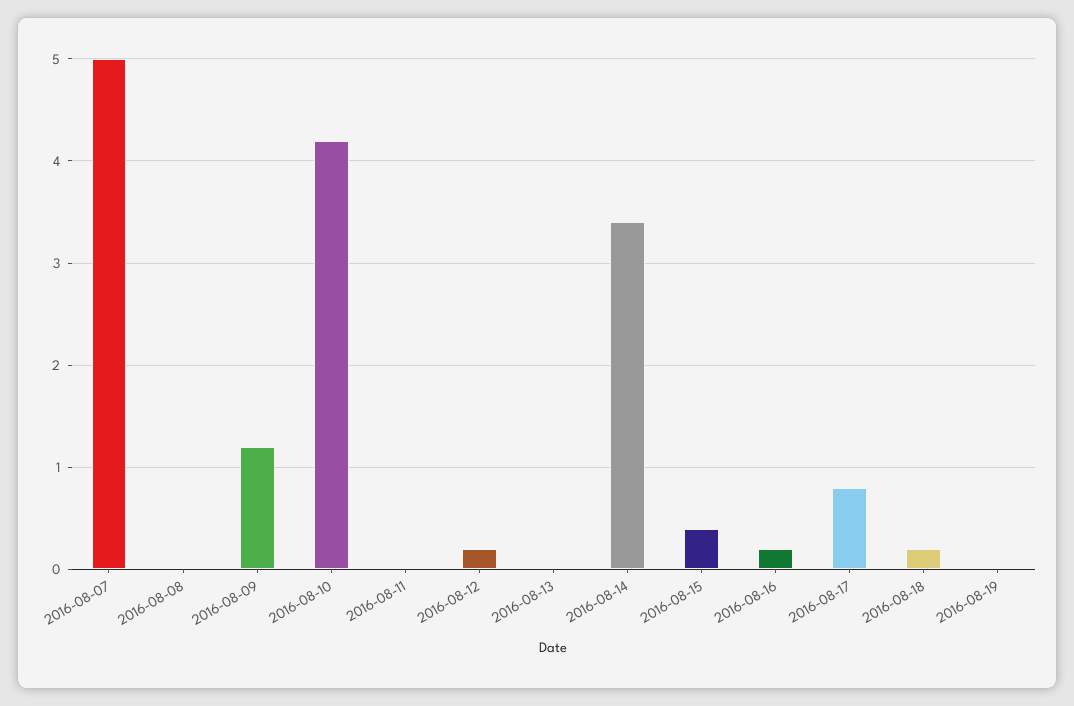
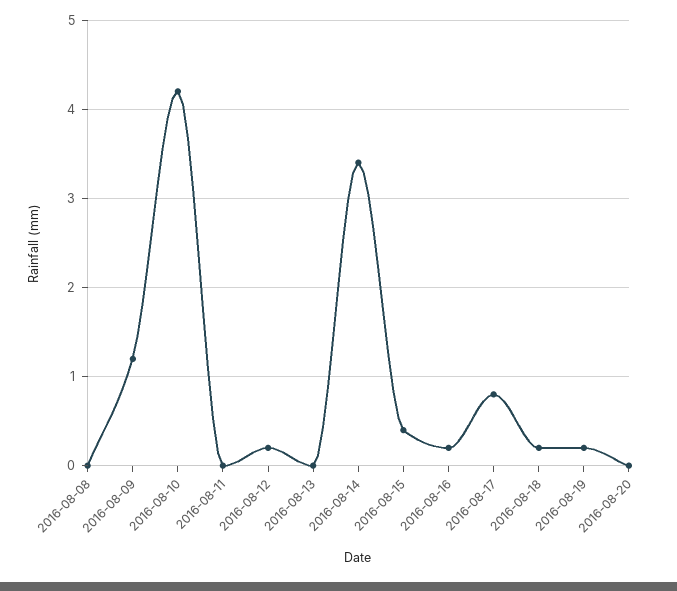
2016-08-07: 5 -> none
2016-08-19: 0 -> 0.2
2016-08-20: none -> 0

